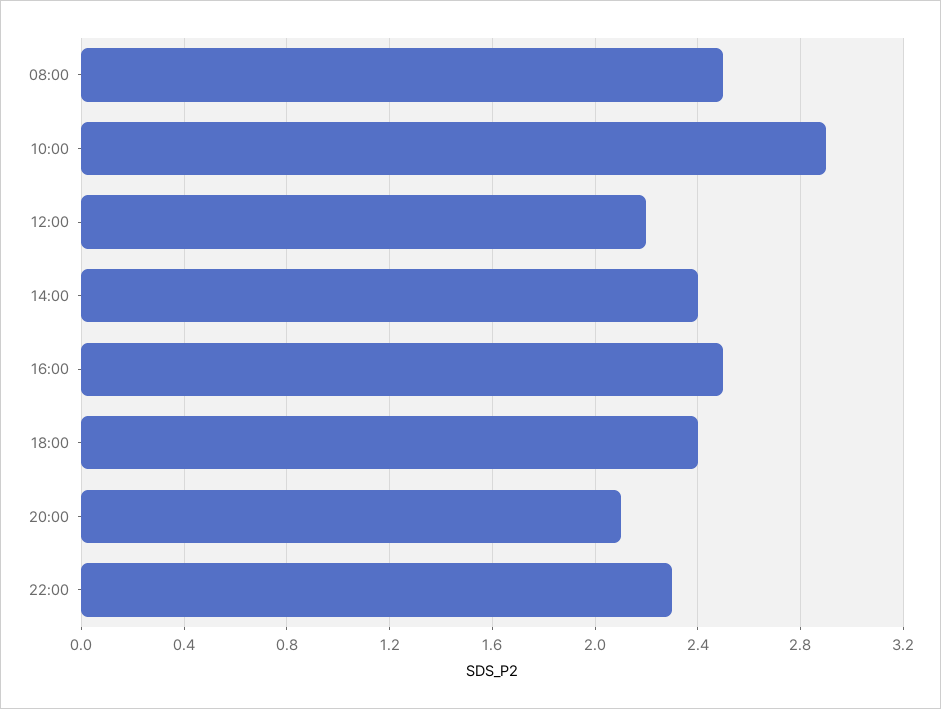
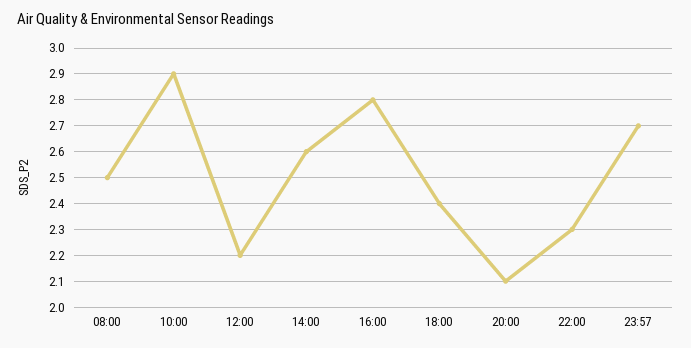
14:00: 2.4 -> 2.6
16:00: 2.5 -> 2.8
23:57: none -> 2.7

